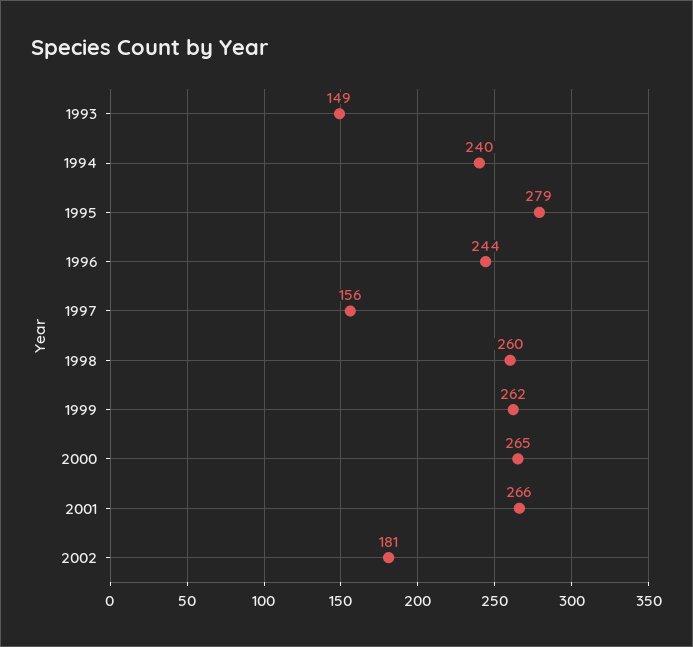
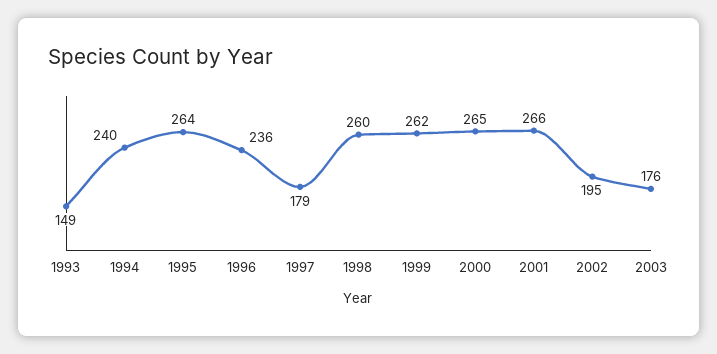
1995: 279 -> 264
1996: 244 -> 236
1997: 156 -> 179
2002: 181 -> 195
2003: none -> 176

